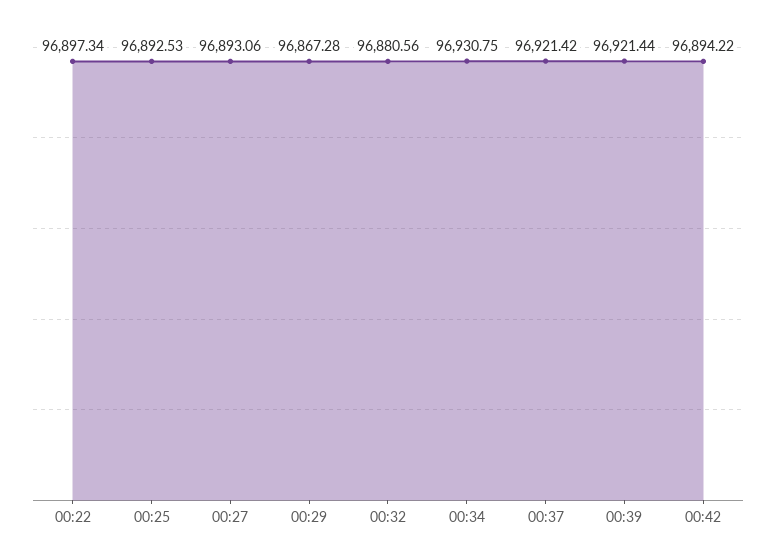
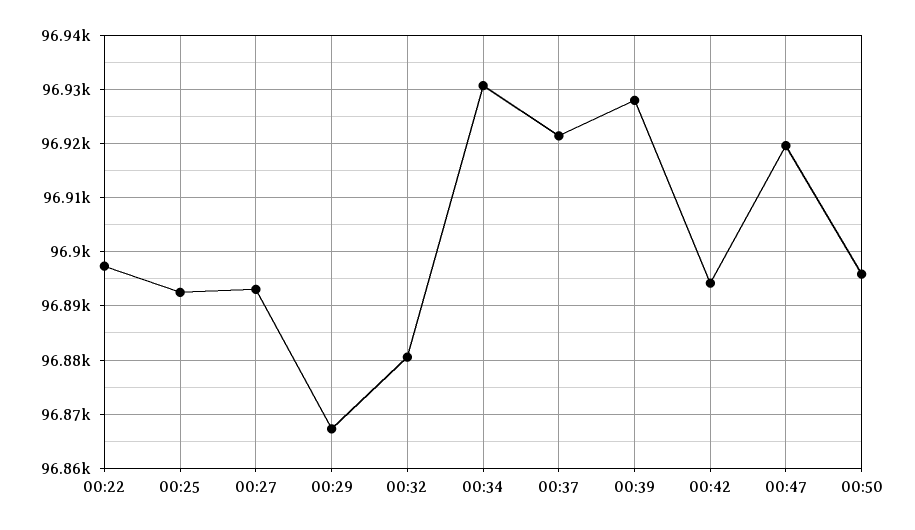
00:39: 96921.44 -> 96928
00:47: none -> 96920
00:50: none -> 96896

